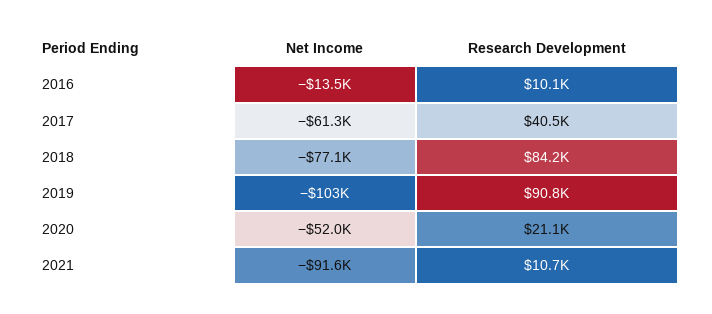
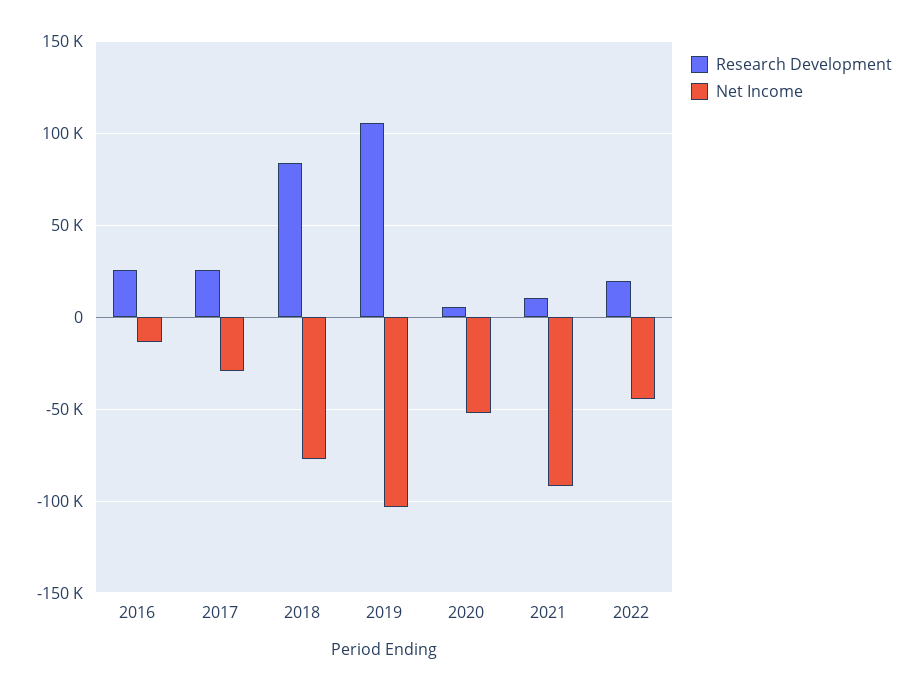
Research Development, 2016: 10100 -> 25000
Net Income, 2017: -61300 -> -30000
Research Development, 2017: 40500 -> 25000
Research Development, 2019: 90800 -> 105000
Research Development, 2020: 21100 -> 5000
Research Development, 2022: none -> 20000
Net Income, 2022: none -> -45000

